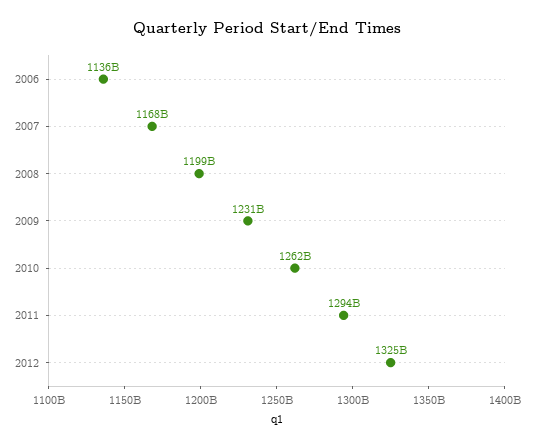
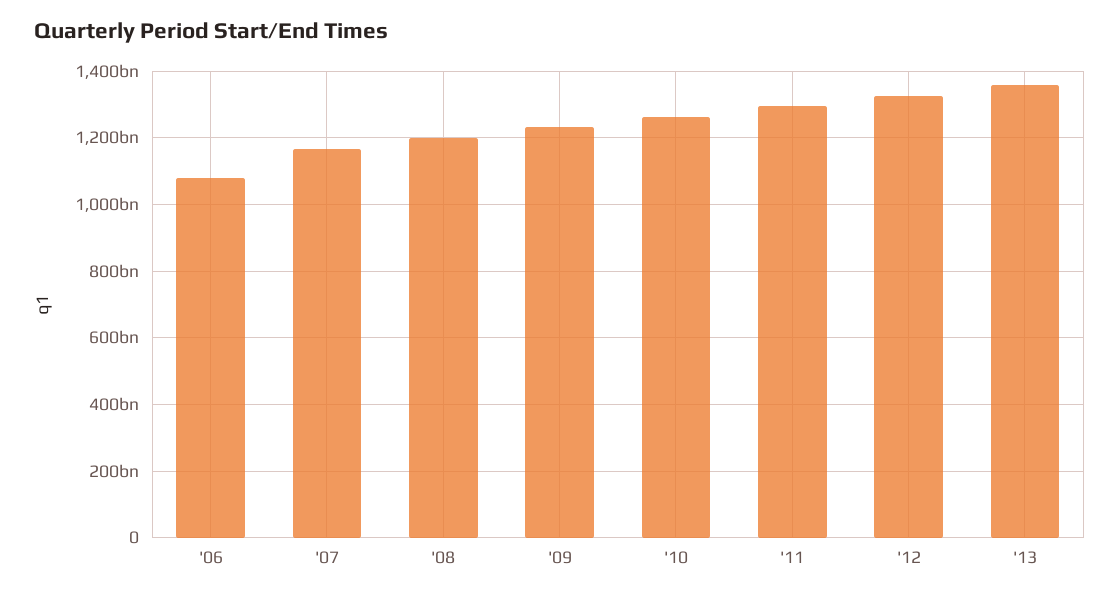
2006: 1136000000000 -> 1080000000000
'13: none -> 1360000000000

